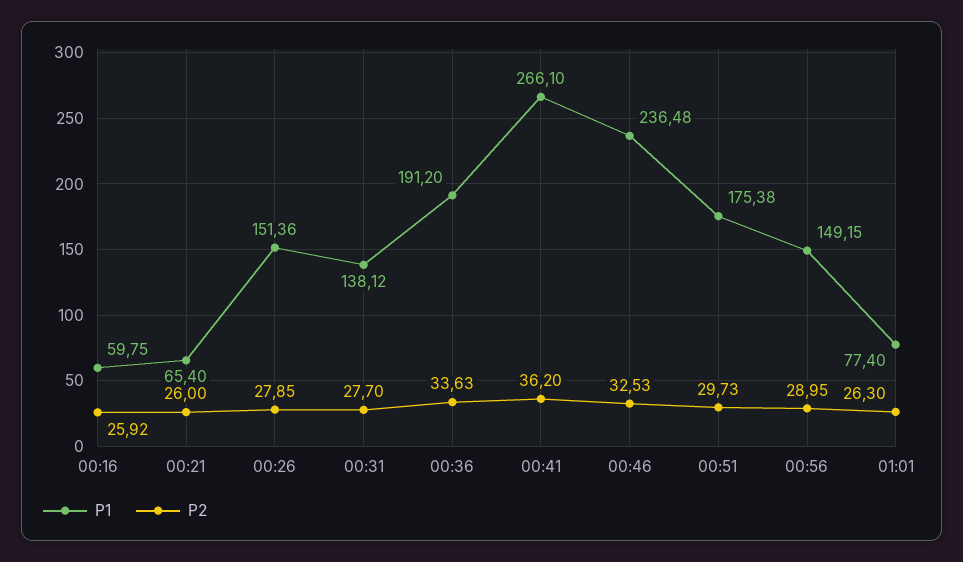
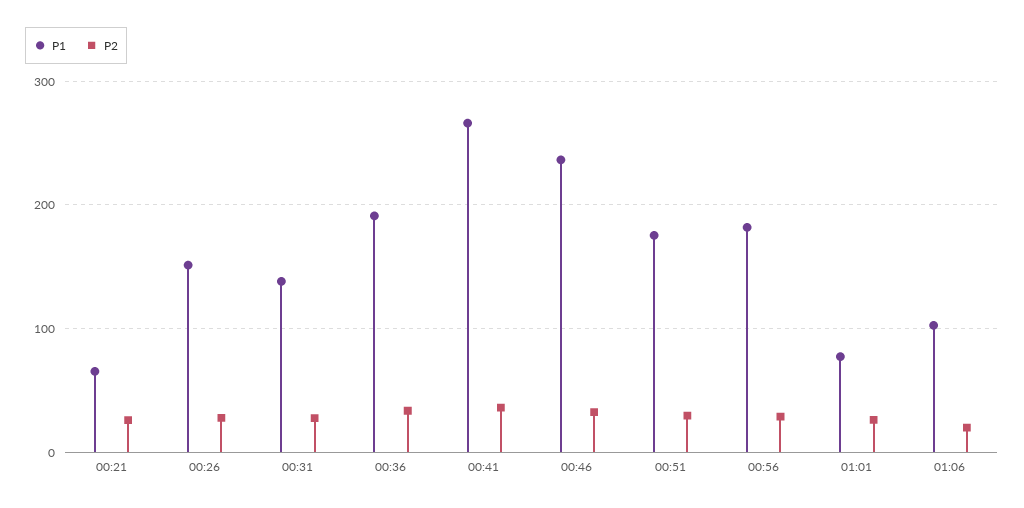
P1, 00:16: 59.75 -> none
P2, 00:16: 25.92 -> none
P1, 00:56: 149.15 -> 180
P1, 01:06: none -> 100
P2, 01:06: none -> 20

